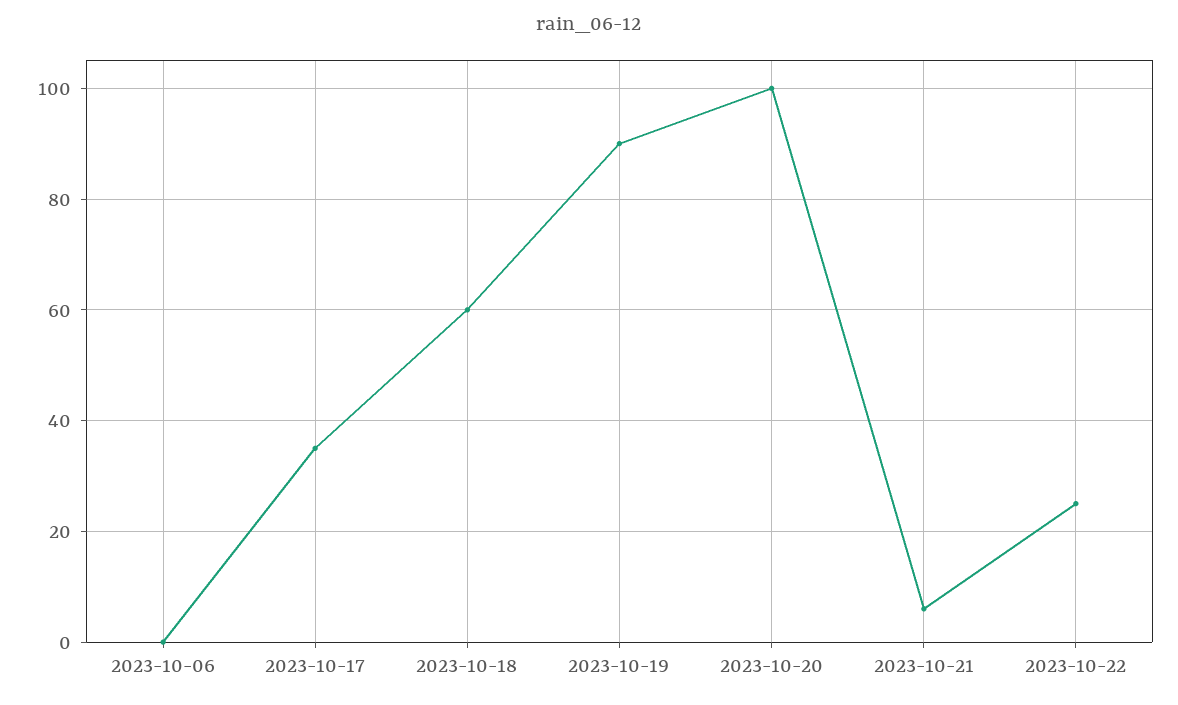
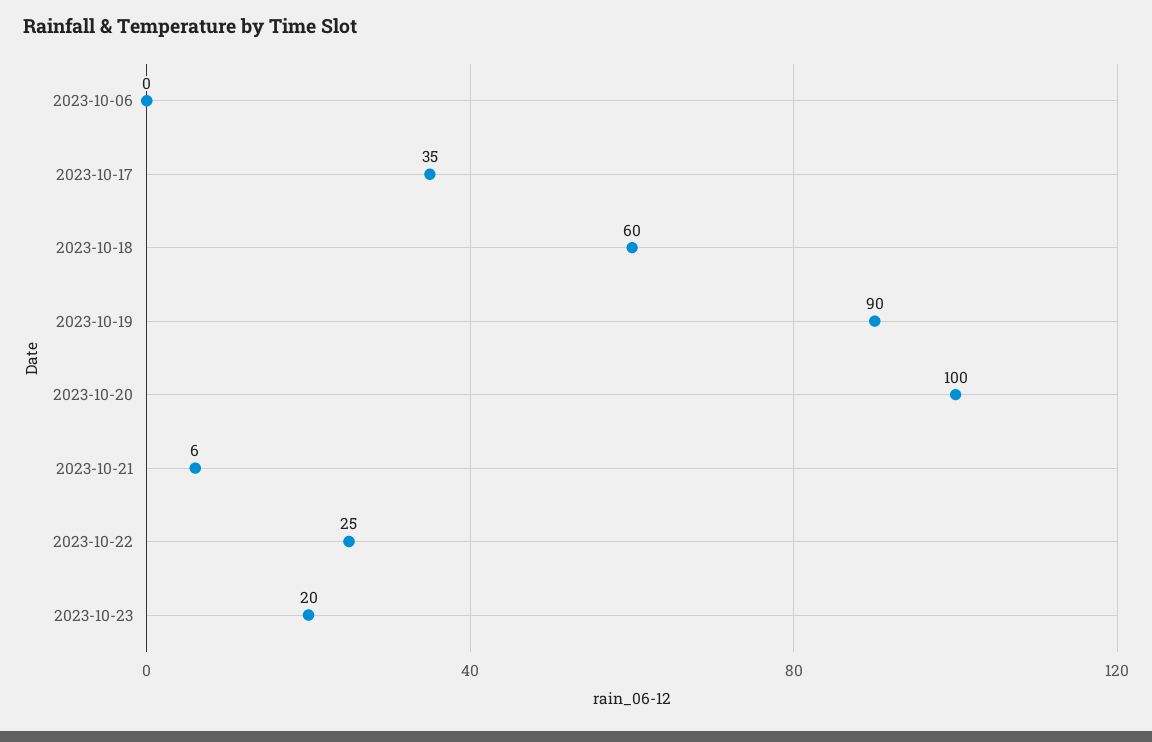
2023-10-23: none -> 20

